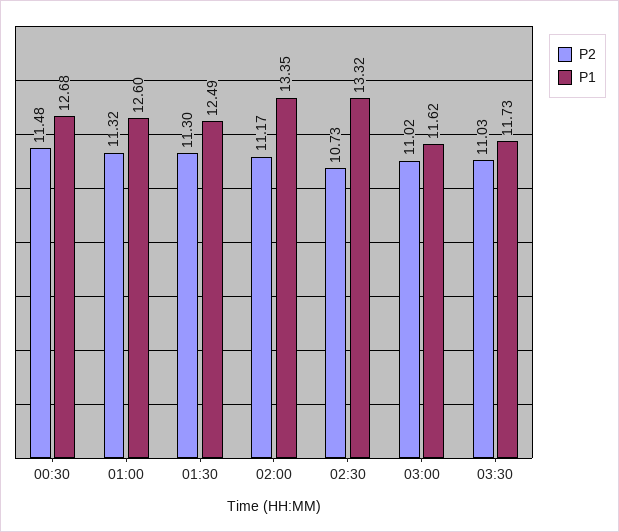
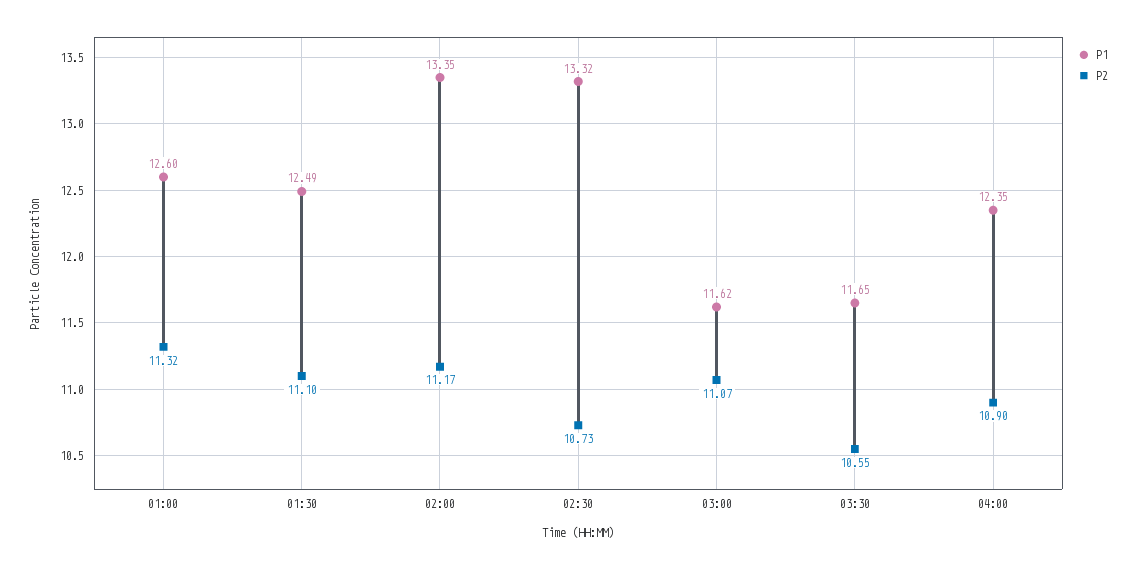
P2, 00:30: 11.48 -> none
P1, 00:30: 12.68 -> none
P2, 01:30: 11.3 -> 11.1
P2, 03:00: 11.02 -> 11.07
P2, 03:30: 11.03 -> 10.55
P1, 03:30: 11.73 -> 11.65
P1, 04:00: none -> 12.35
P2, 04:00: none -> 10.9

